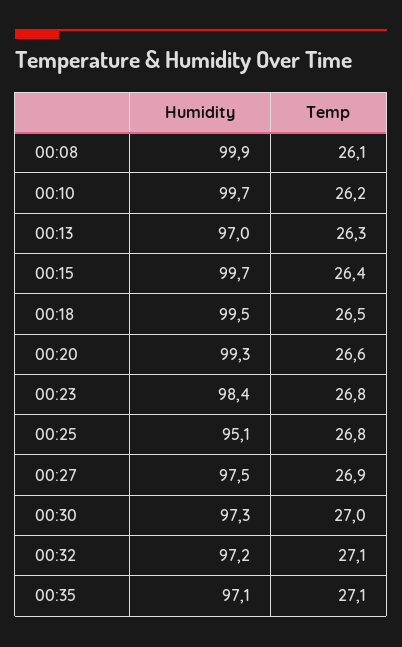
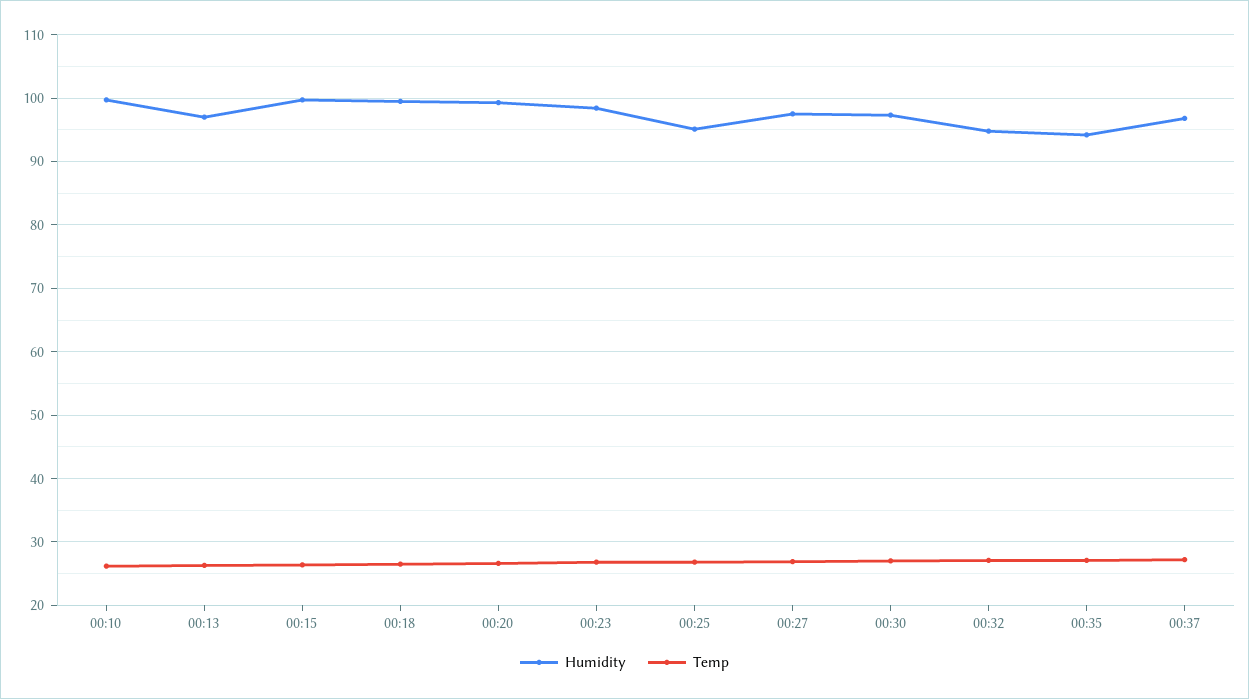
Humidity, 00:08: 99.9 -> none
Temp, 00:08: 26.1 -> none
Humidity, 00:32: 97.2 -> 95
Humidity, 00:35: 97.1 -> 94
Humidity, 00:37: none -> 97
Temp, 00:37: none -> 27

